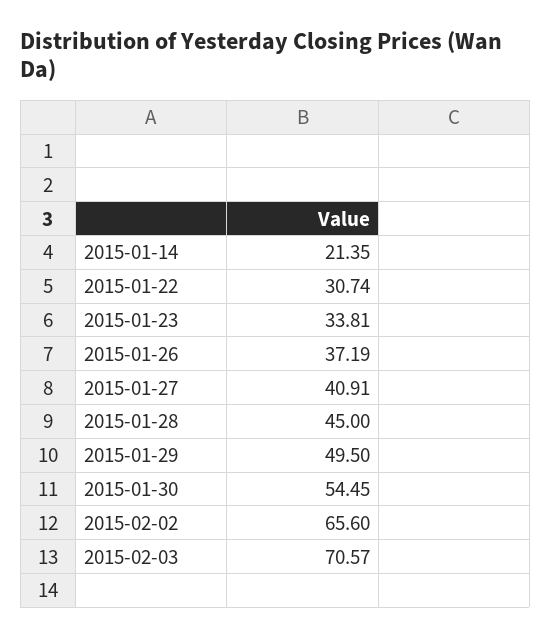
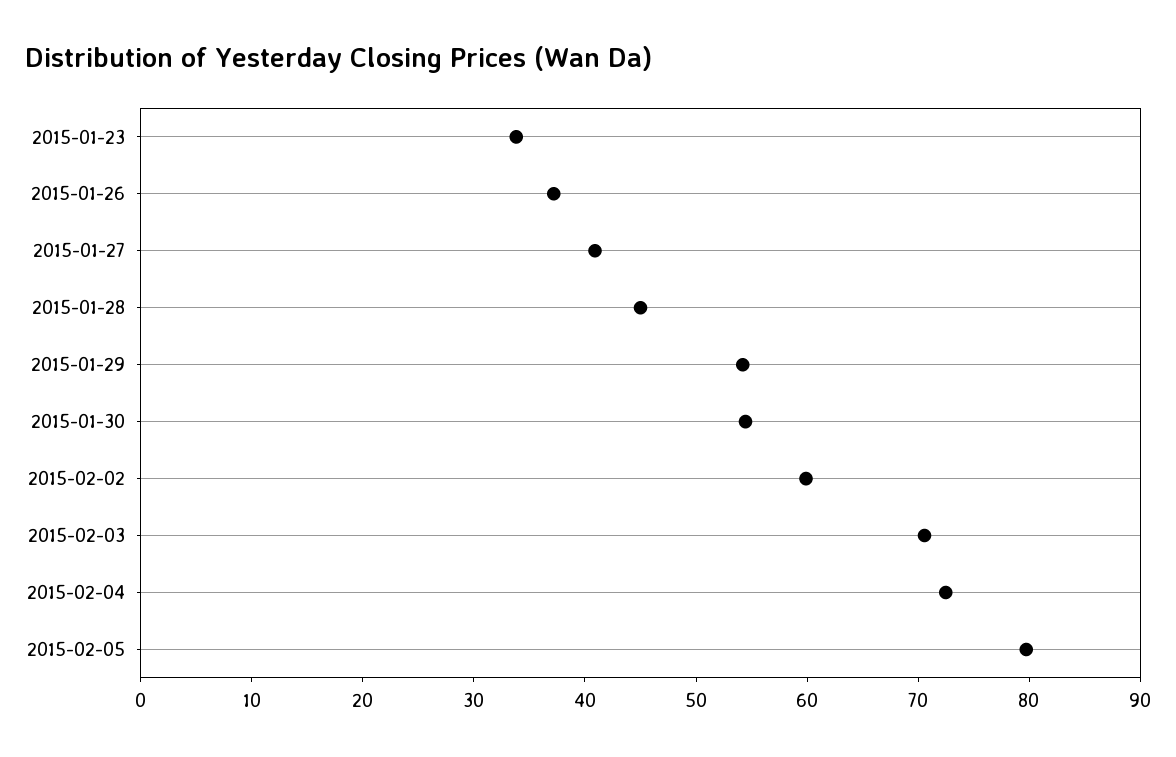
2015-01-14: 21.35 -> none
2015-01-22: 30.74 -> none
2015-01-29: 49.5 -> 54
2015-02-02: 65.6 -> 60
2015-02-04: none -> 72
2015-02-05: none -> 80

